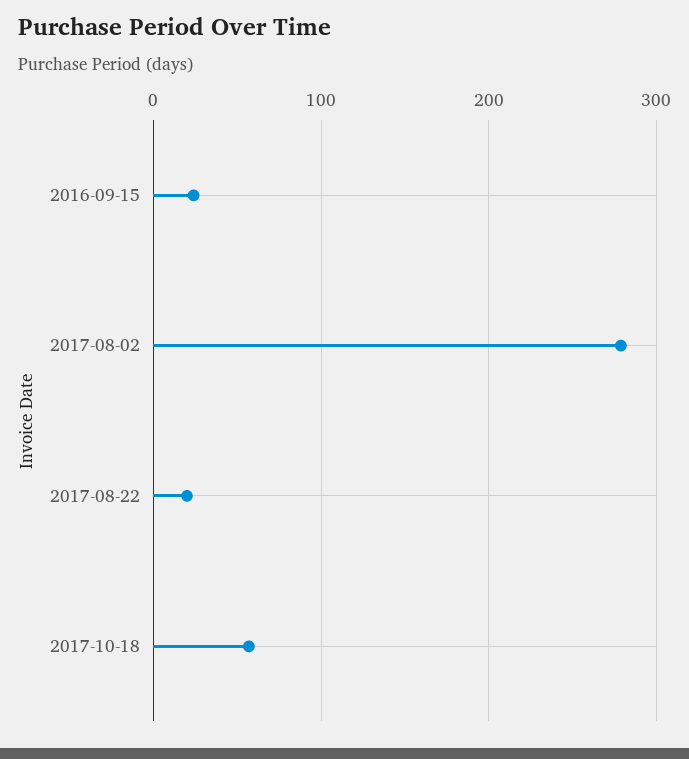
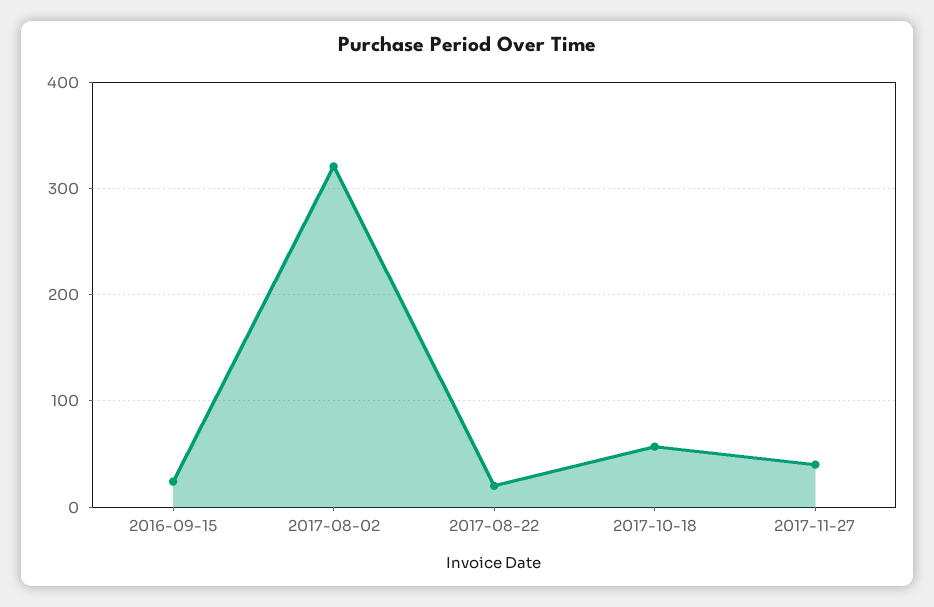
2017-08-02: 280 -> 320
2017-11-27: none -> 40

